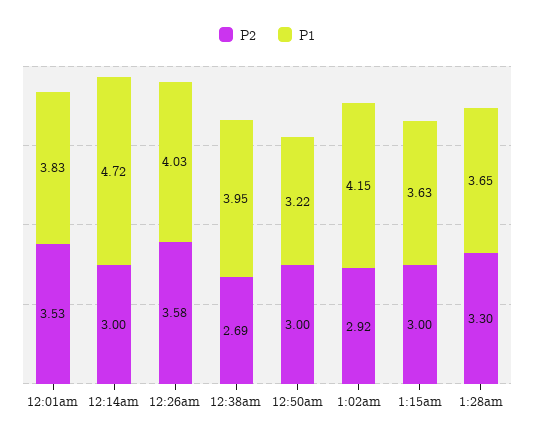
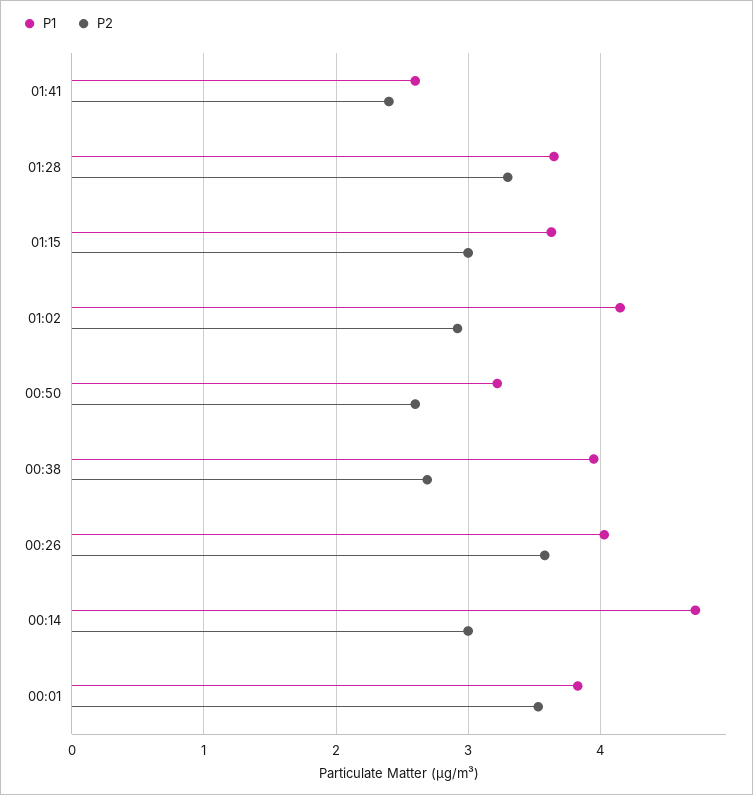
P2, 12:50am: 3 -> 2.6
P1, 01:41: none -> 2.6
P2, 01:41: none -> 2.4

